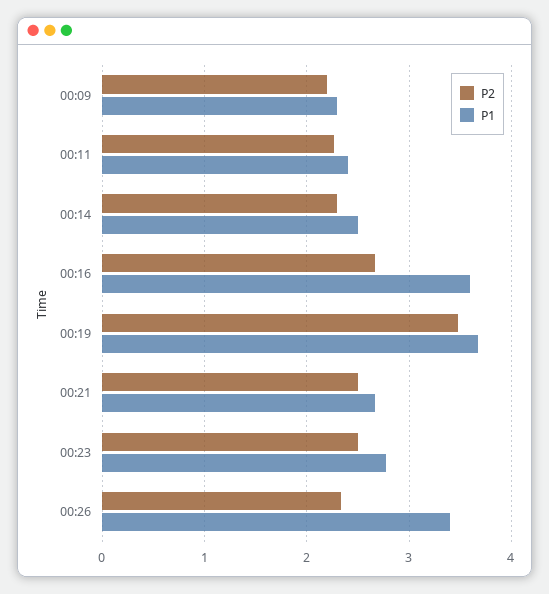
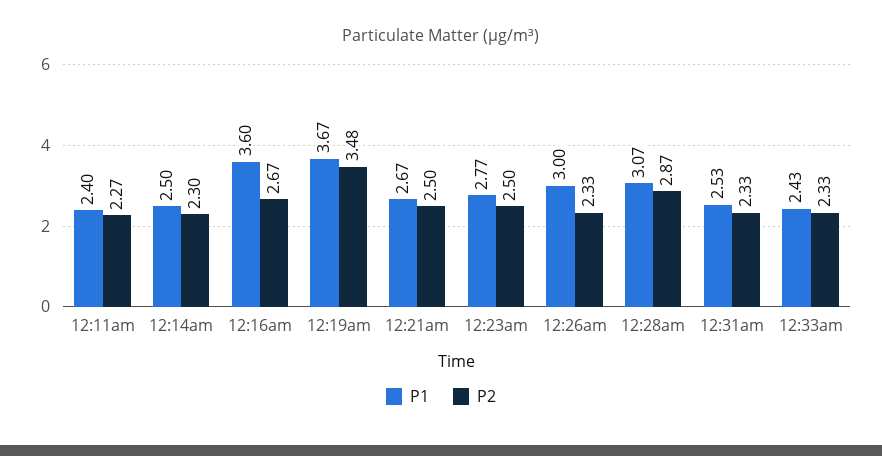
P2, 00:09: 2.2 -> none
P1, 00:09: 2.3 -> none
P1, 00:26: 3.4 -> 3
P1, 12:28am: none -> 3.07
P2, 12:28am: none -> 2.87
P1, 12:31am: none -> 2.53
P2, 12:31am: none -> 2.33
P1, 12:33am: none -> 2.43
P2, 12:33am: none -> 2.33

